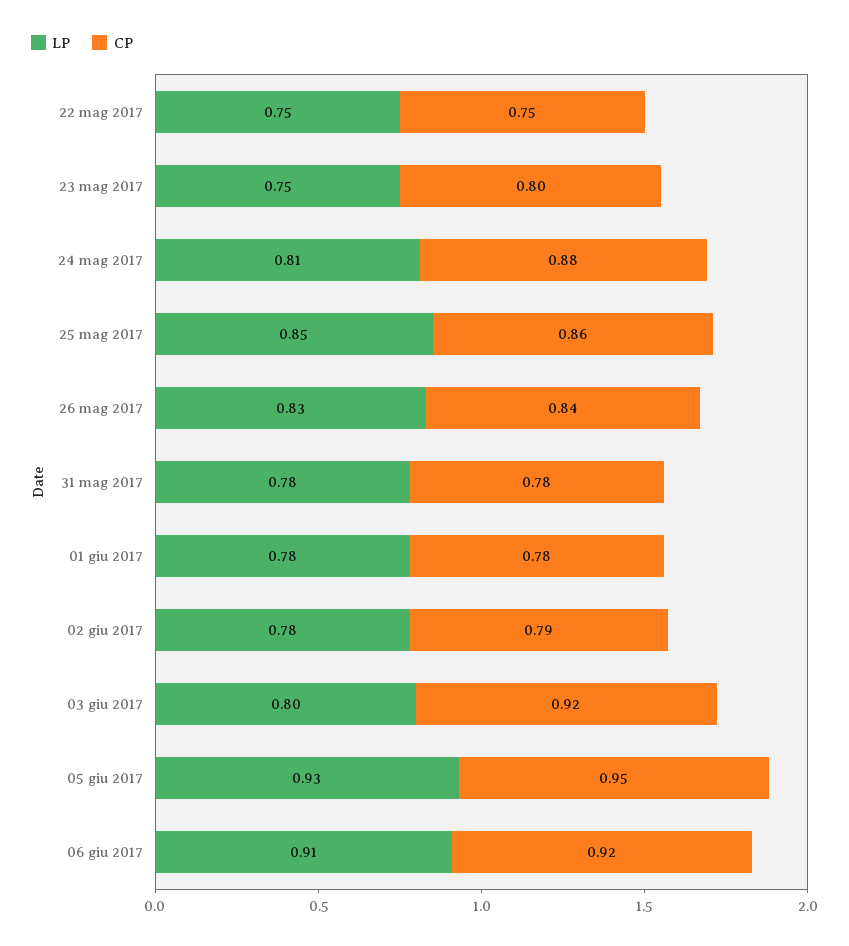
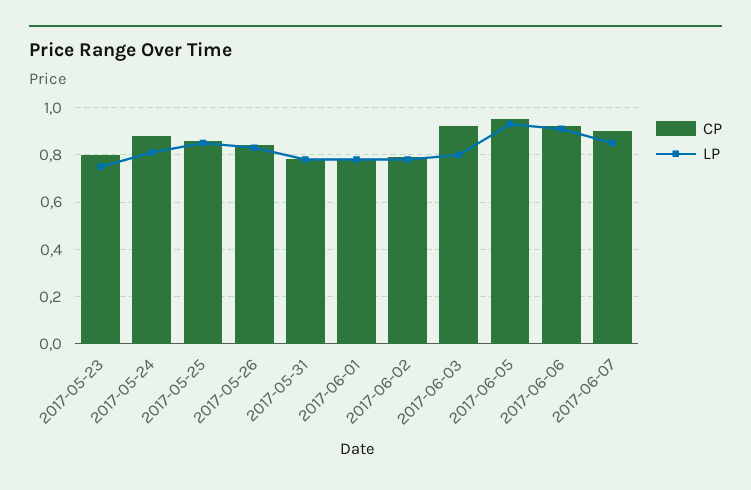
LP, 22 mag 2017: 0.75 -> none
CP, 22 mag 2017: 0.75 -> none
CP, 2017-06-07: none -> 0.9
LP, 2017-06-07: none -> 0.85

